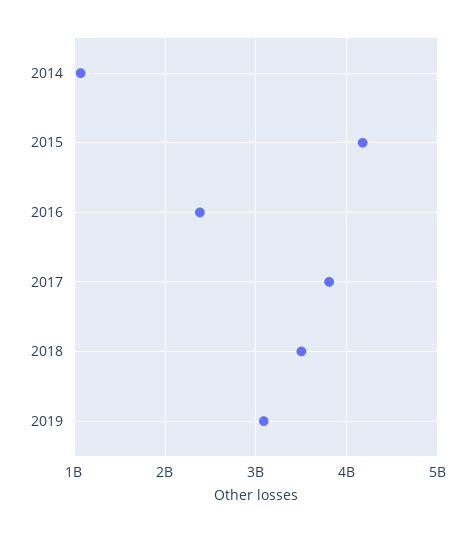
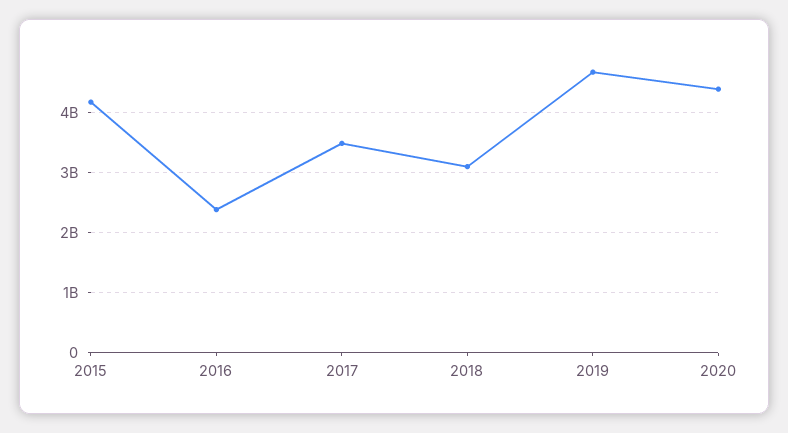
2014: 1100000000 -> none
2017: 3800000000 -> 3500000000
2018: 3500000000 -> 3100000000
2019: 3100000000 -> 4700000000
2020: none -> 4400000000

